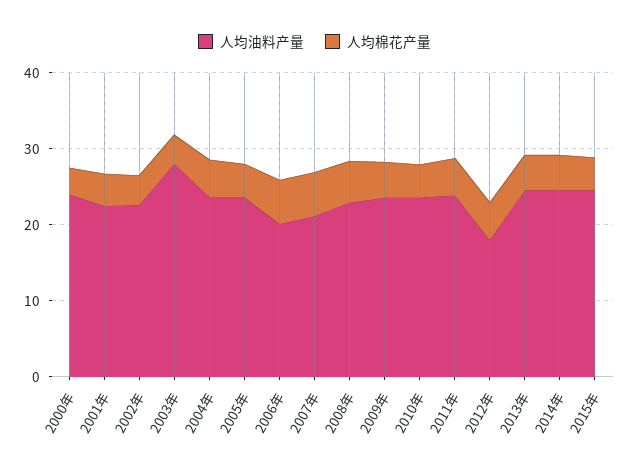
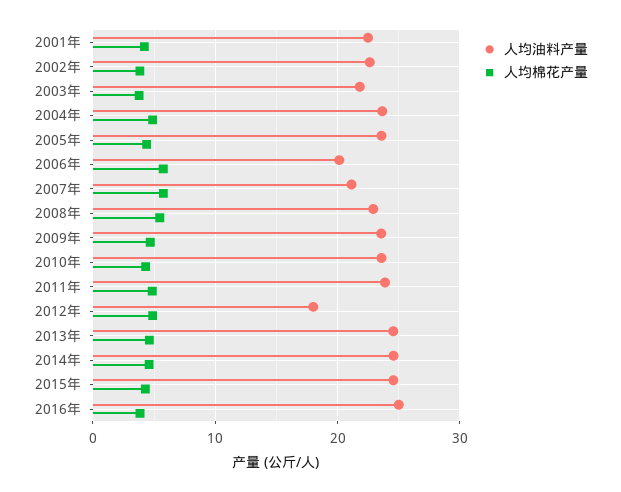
人均油料产量, 2000年: 24 -> none
人均棉花产量, 2000年: 4 -> none
人均油料产量, 2003年: 28 -> 22
人均油料产量, 2016年: none -> 25
人均棉花产量, 2016年: none -> 4

